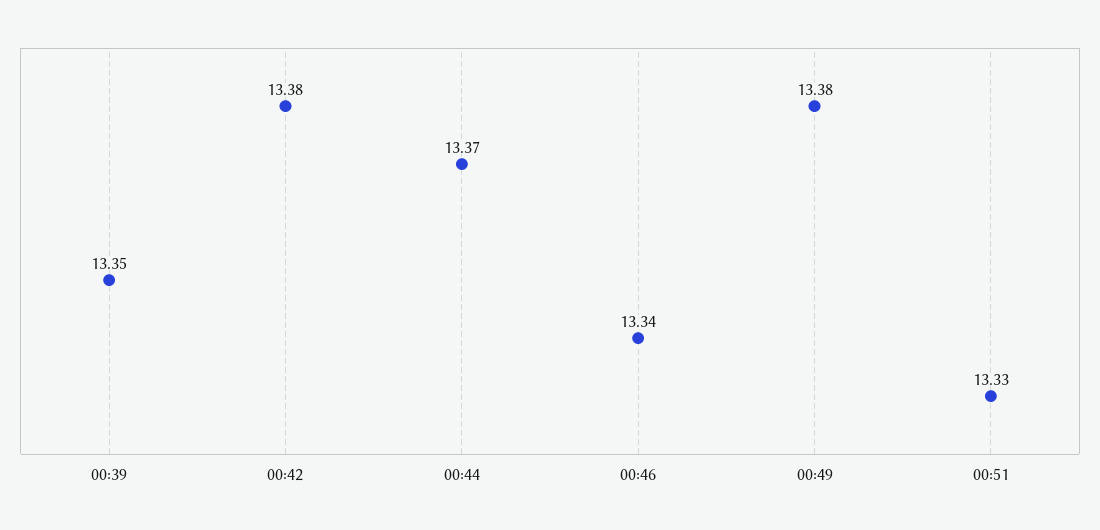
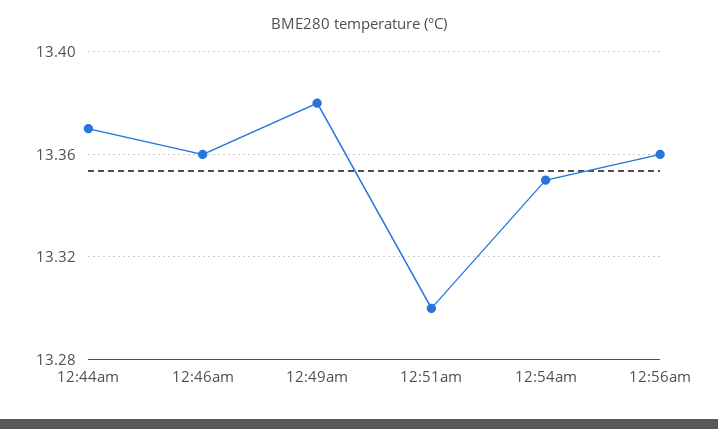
00:39: 13.35 -> none
00:42: 13.38 -> none
00:46: 13.34 -> 13.36
00:51: 13.33 -> 13.3
12:54am: none -> 13.35
12:56am: none -> 13.36

